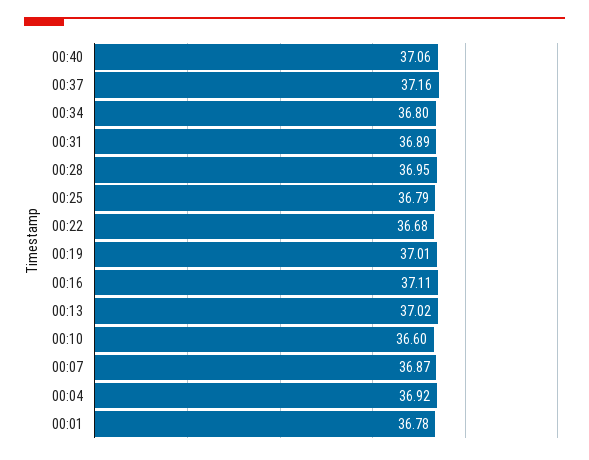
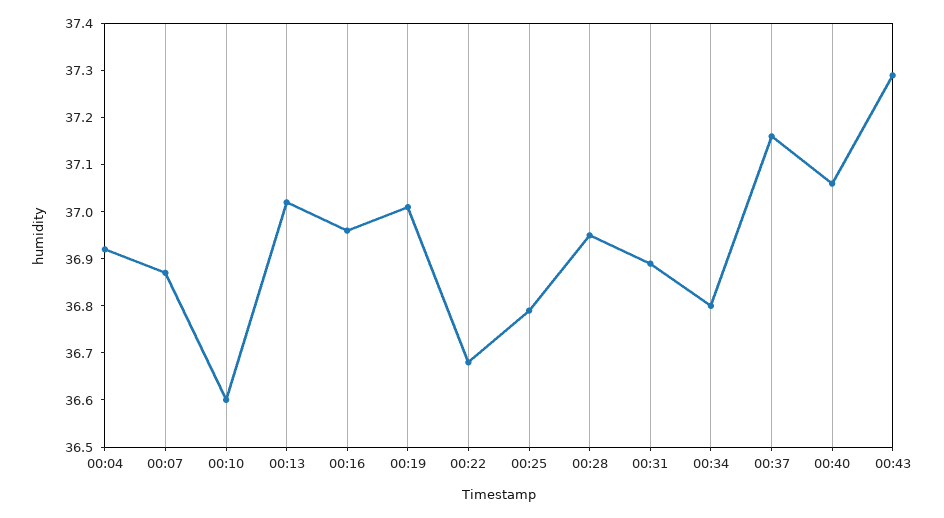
00:16: 37.11 -> 36.95
00:01: 36.78 -> none
00:43: none -> 37.3

